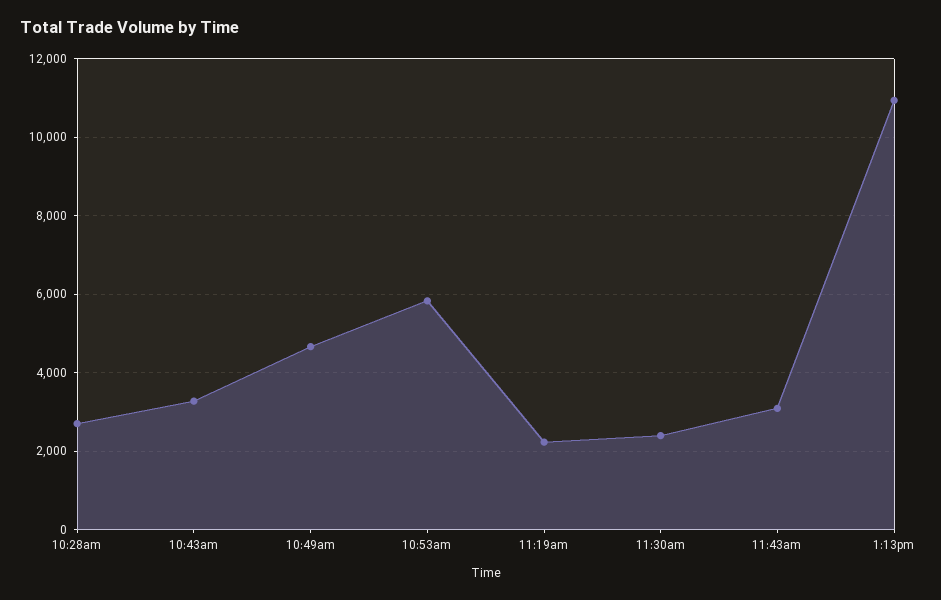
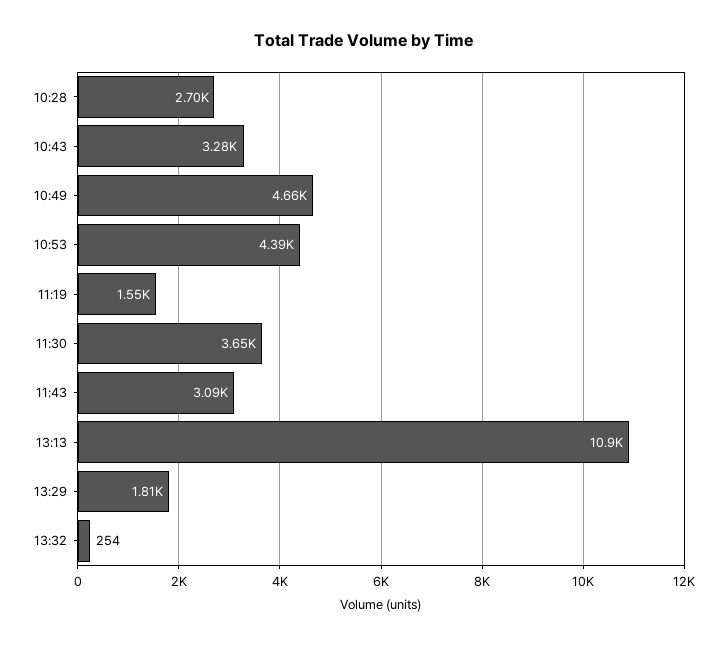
10:53am: 5800 -> 4390
11:19am: 2200 -> 1550
11:30am: 2400 -> 3650
13:29: none -> 1810
13:32: none -> 254

